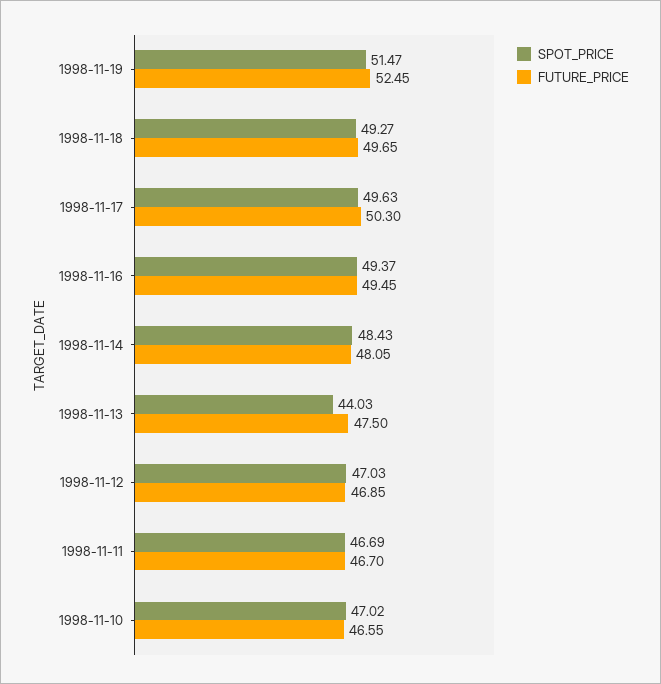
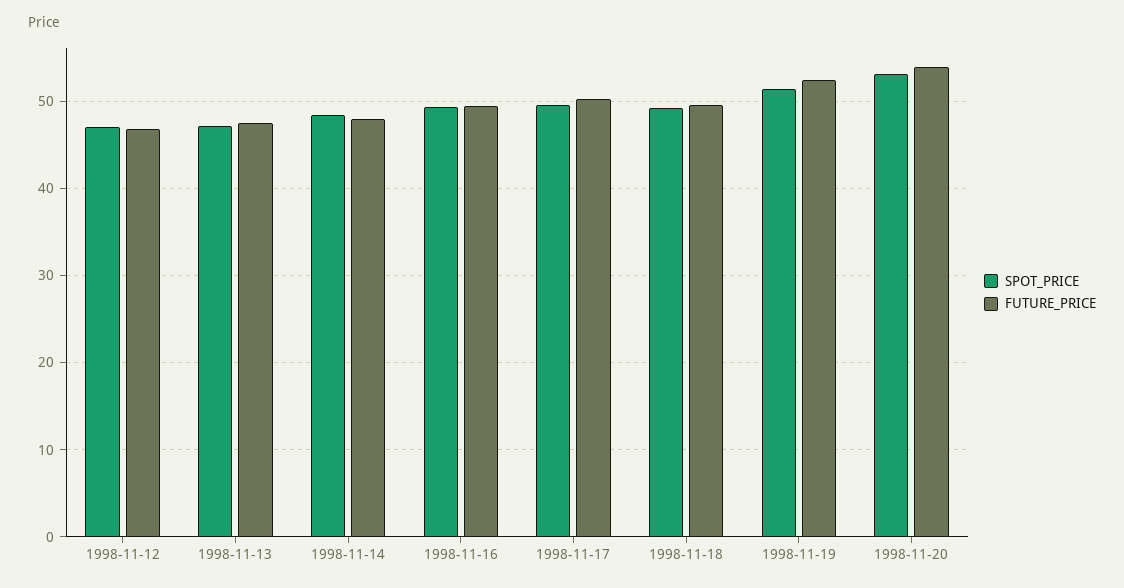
SPOT_PRICE, 1998-11-13: 44.03 -> 47
SPOT_PRICE, 1998-11-11: 46.69 -> none
FUTURE_PRICE, 1998-11-11: 46.7 -> none
SPOT_PRICE, 1998-11-10: 47.02 -> none
FUTURE_PRICE, 1998-11-10: 46.55 -> none
SPOT_PRICE, 1998-11-20: none -> 53
FUTURE_PRICE, 1998-11-20: none -> 54

